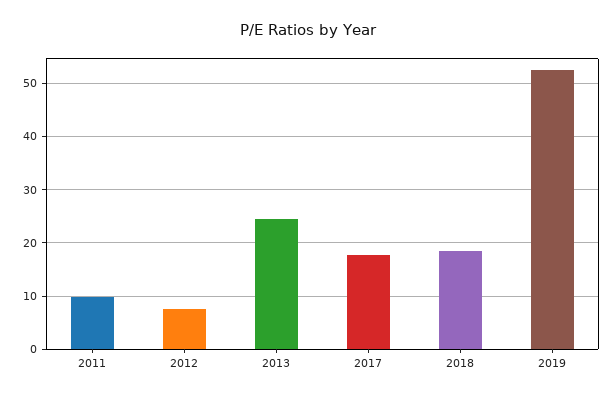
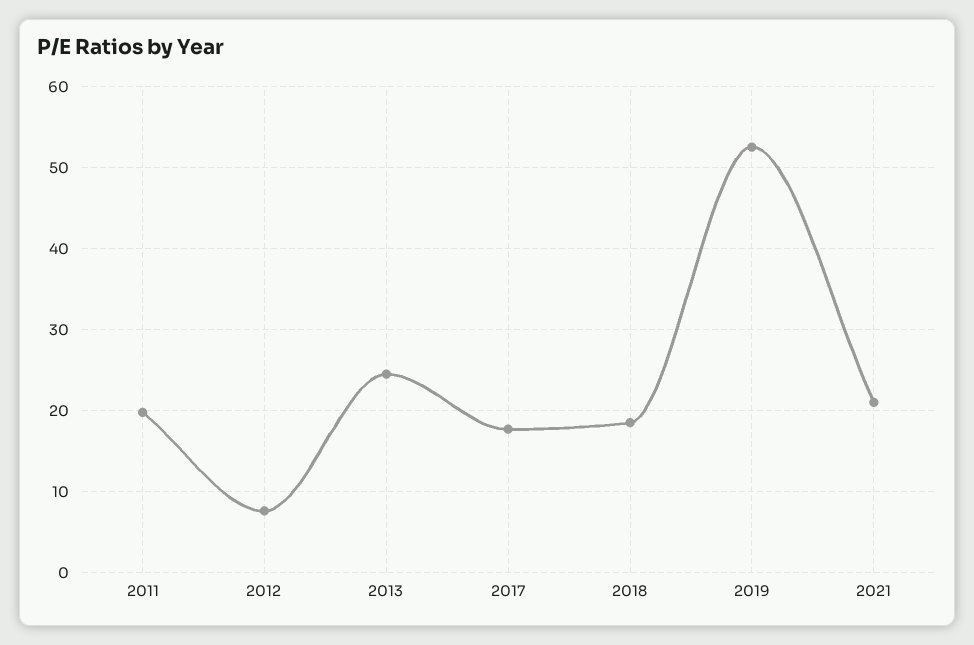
2011: 10 -> 20
2021: none -> 21

